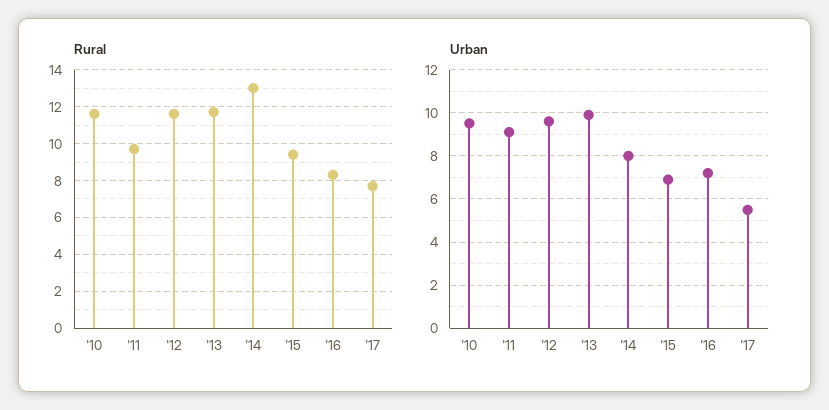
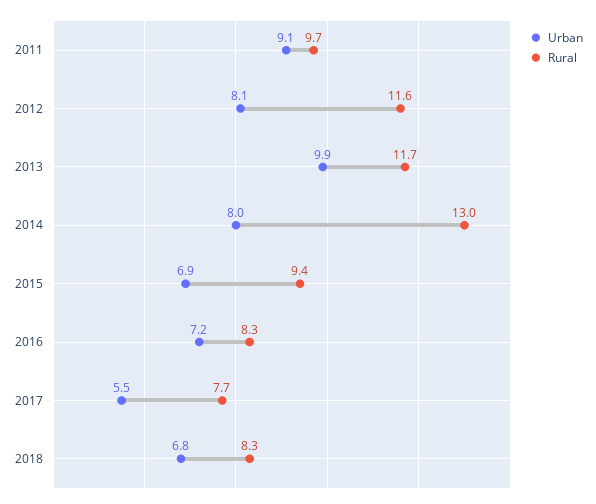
Rural, '10: 11.5 -> none
Urban, '10: 9.5 -> none
Urban, '12: 9.5 -> 8.1
Urban, 2018: none -> 6.8
Rural, 2018: none -> 8.3

